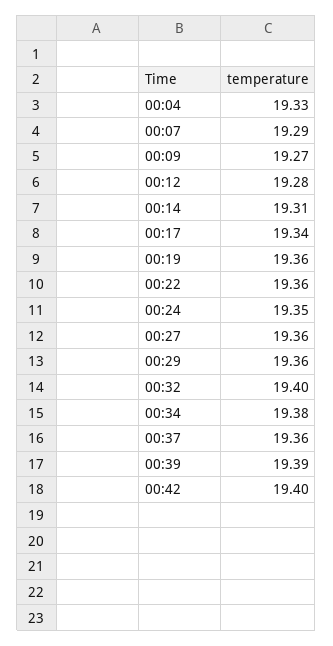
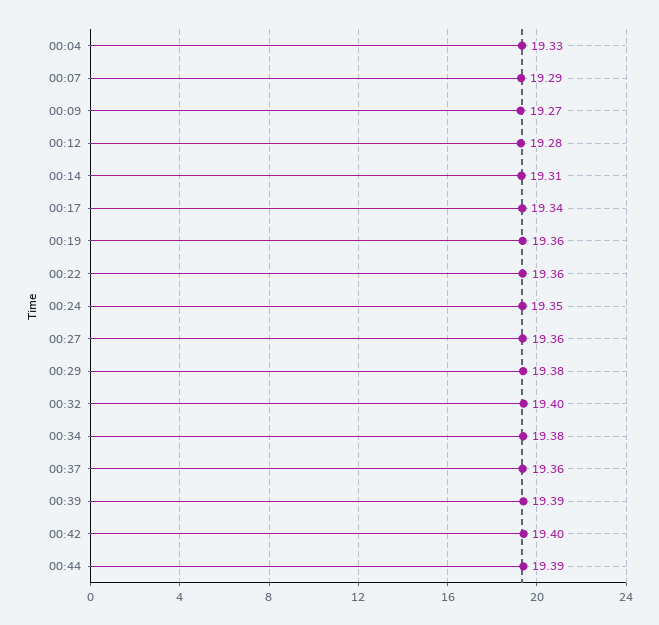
00:29: 19.36 -> 19.38
00:44: none -> 19.39

